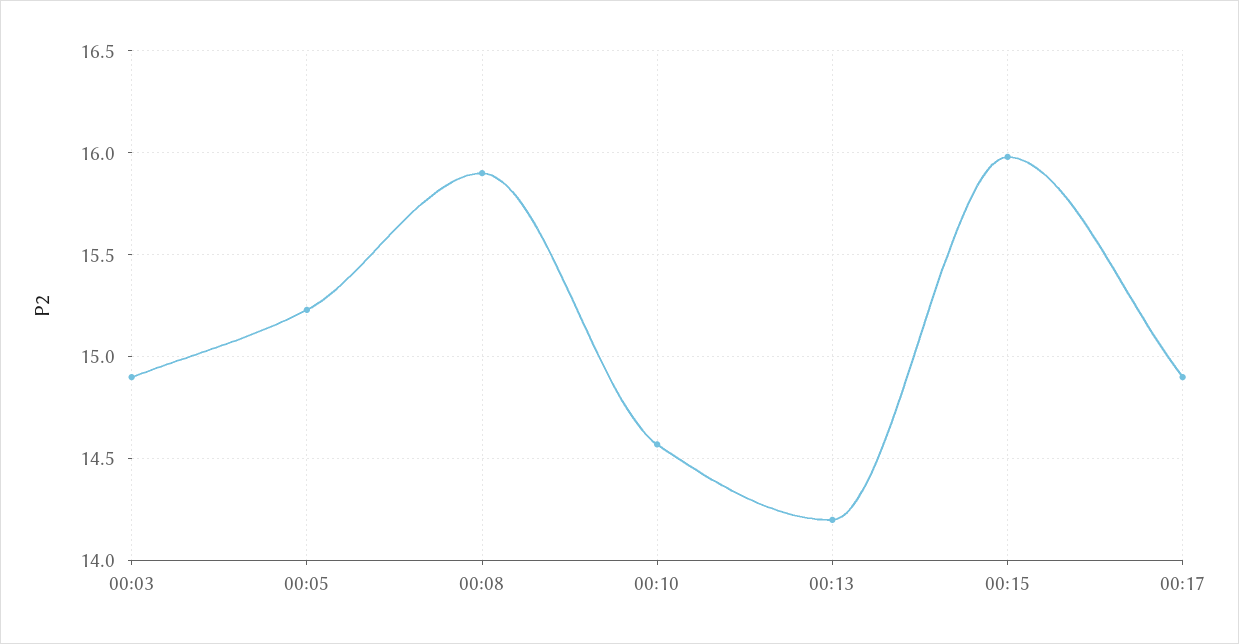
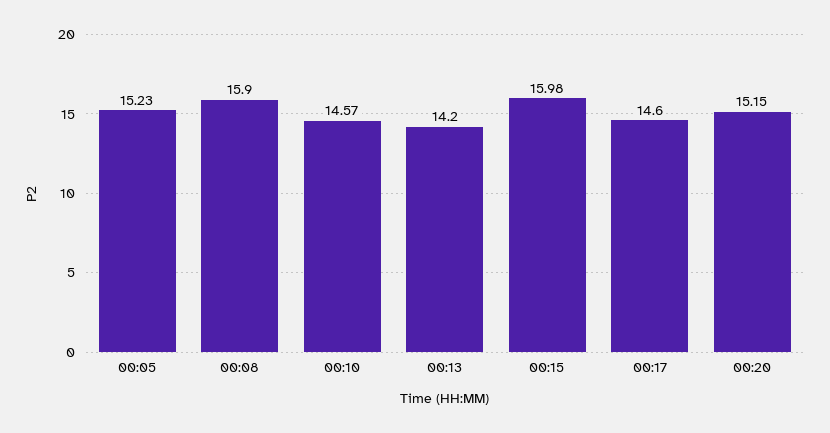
00:03: 14.9 -> none
00:17: 14.9 -> 14.6
00:20: none -> 15.15

